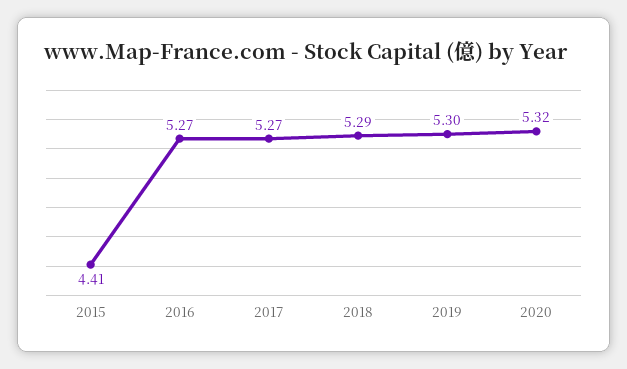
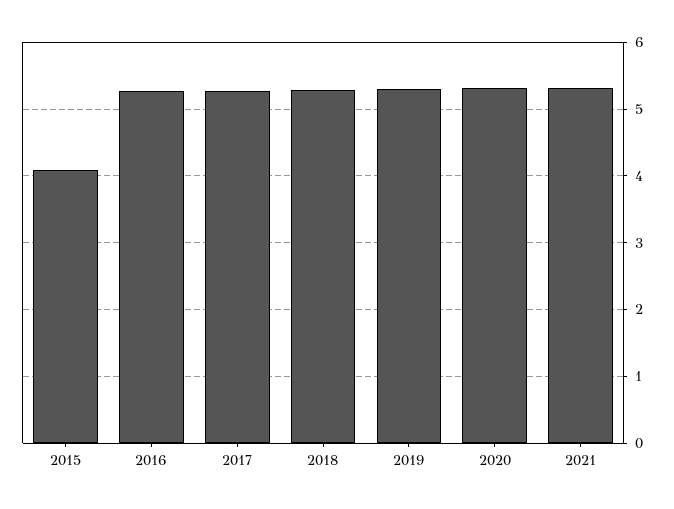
2015: 4.41 -> 4.1
2021: none -> 5.3

